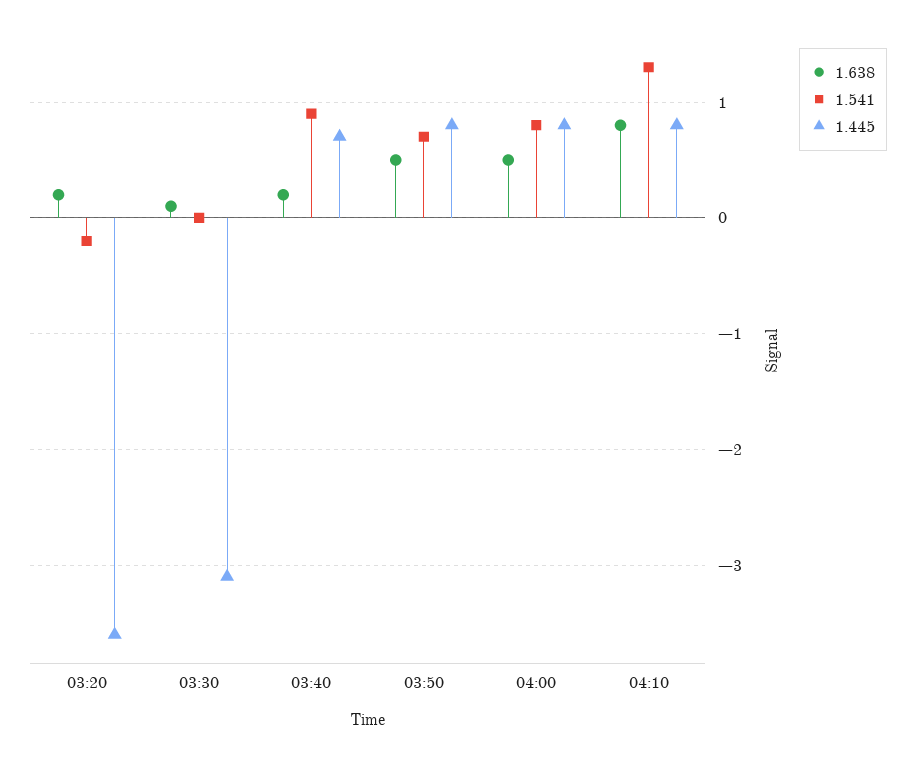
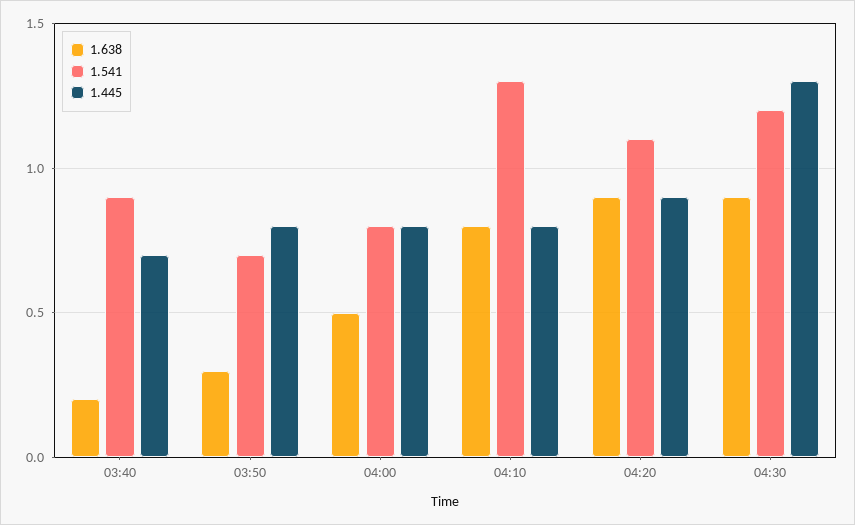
1.638, 03:20: 0.2 -> none
1.541, 03:20: -0.2 -> none
1.445, 03:20: -3.6 -> none
1.638, 03:30: 0.1 -> none
1.541, 03:30: 0 -> none
1.445, 03:30: -3.1 -> none
1.638, 03:50: 0.5 -> 0.3
1.638, 04:20: none -> 0.9
1.541, 04:20: none -> 1.1
1.445, 04:20: none -> 0.9
1.638, 04:30: none -> 0.9
1.541, 04:30: none -> 1.2
1.445, 04:30: none -> 1.3

